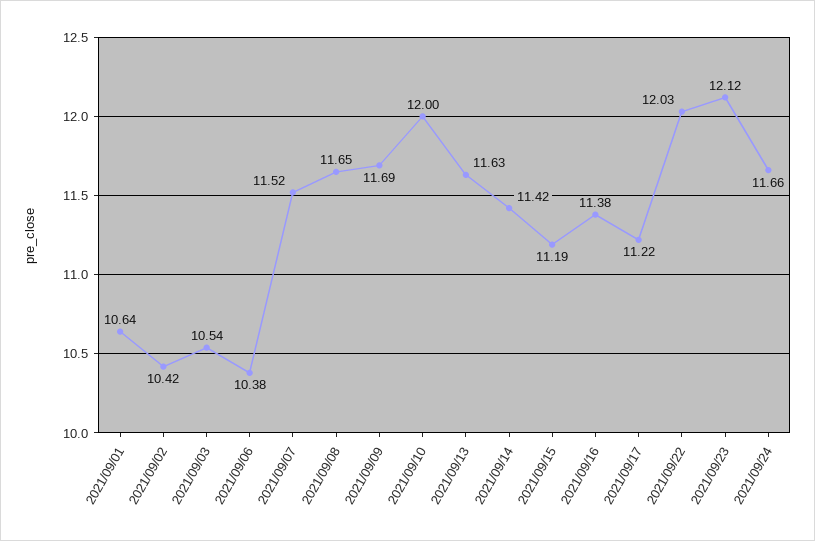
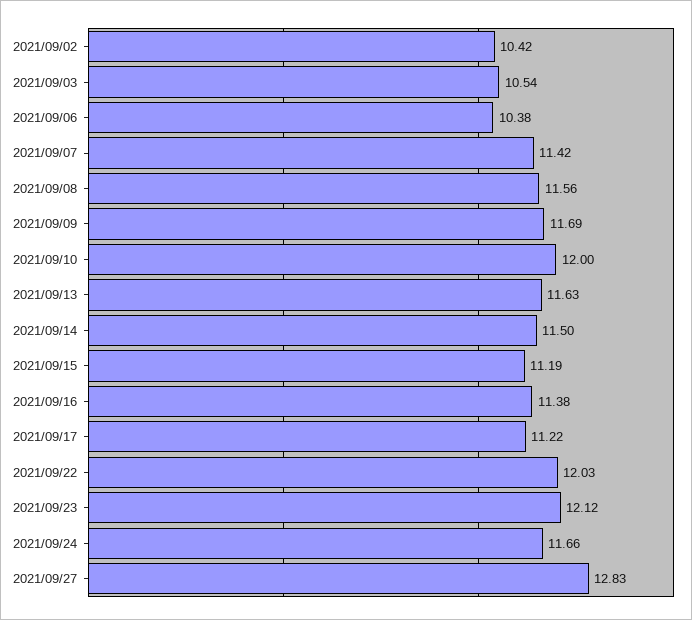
2021/09/01: 10.64 -> none
2021/09/07: 11.52 -> 11.42
2021/09/08: 11.65 -> 11.56
2021/09/14: 11.42 -> 11.5
2021/09/27: none -> 12.83

